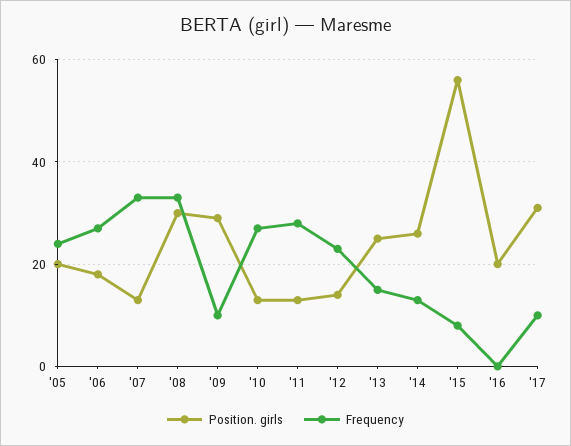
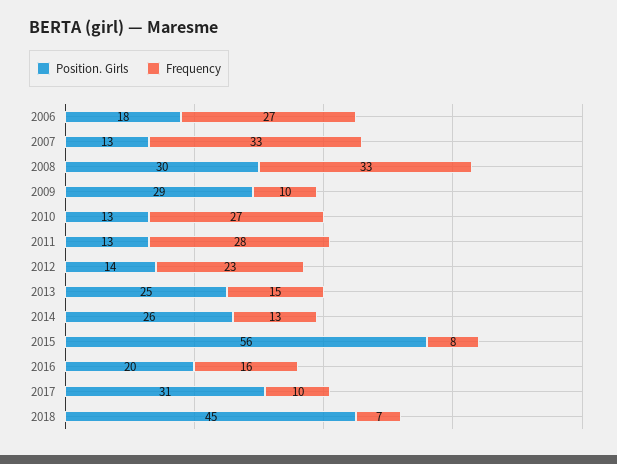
Position. girls, '05: 20 -> none
Frequency, '05: 25 -> none
Frequency, '16: 0 -> 16
Position. girls, 2018: none -> 45
Frequency, 2018: none -> 7

